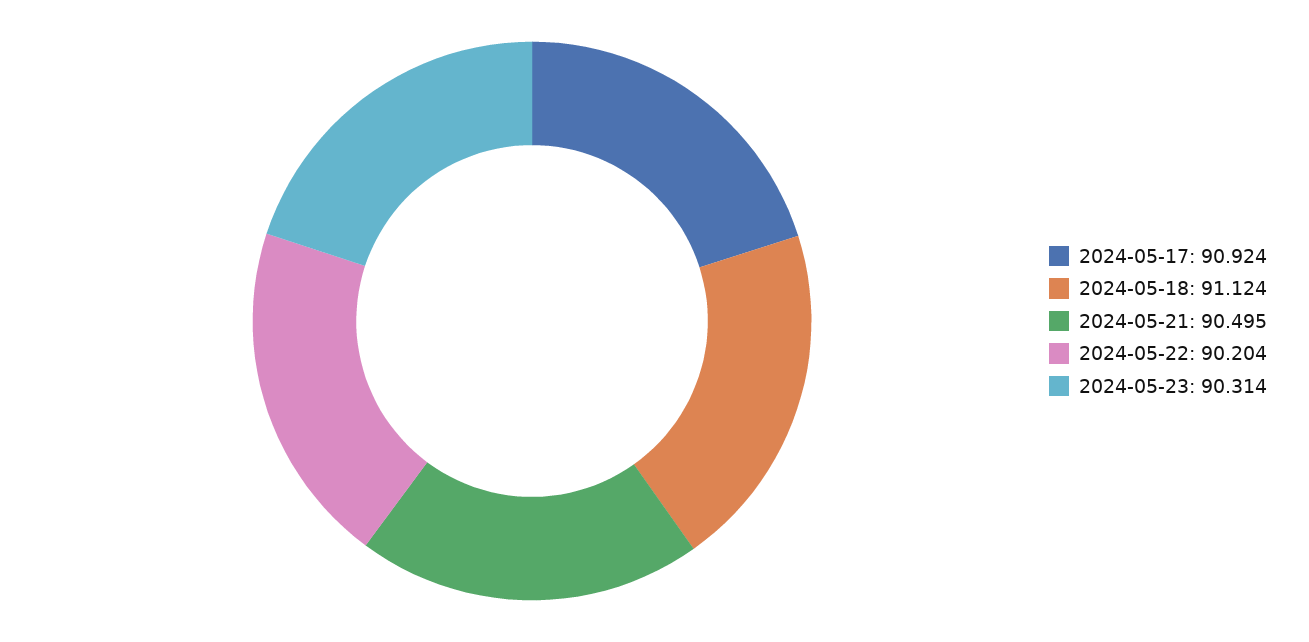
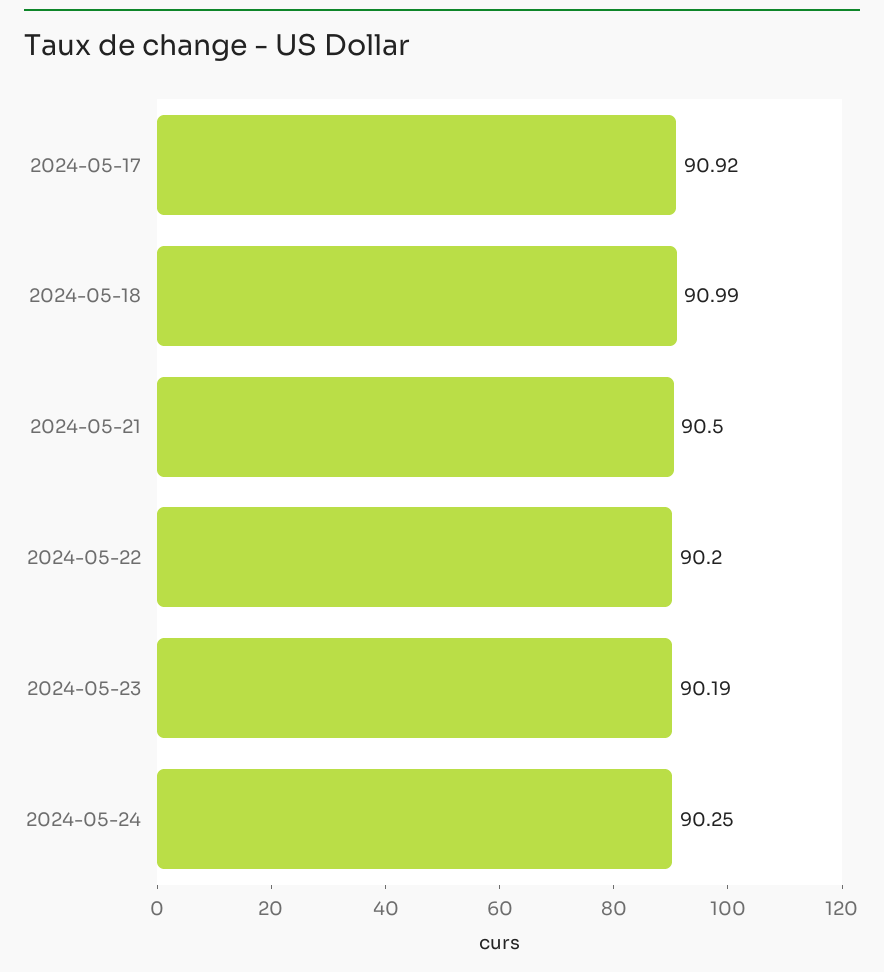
2024-05-18: 91.124 -> 90.99
2024-05-23: 90.314 -> 90.19
2024-05-24: none -> 90.25

